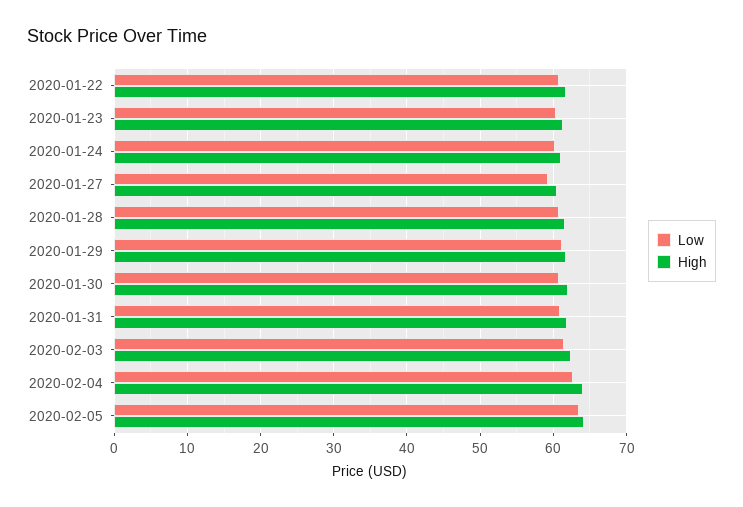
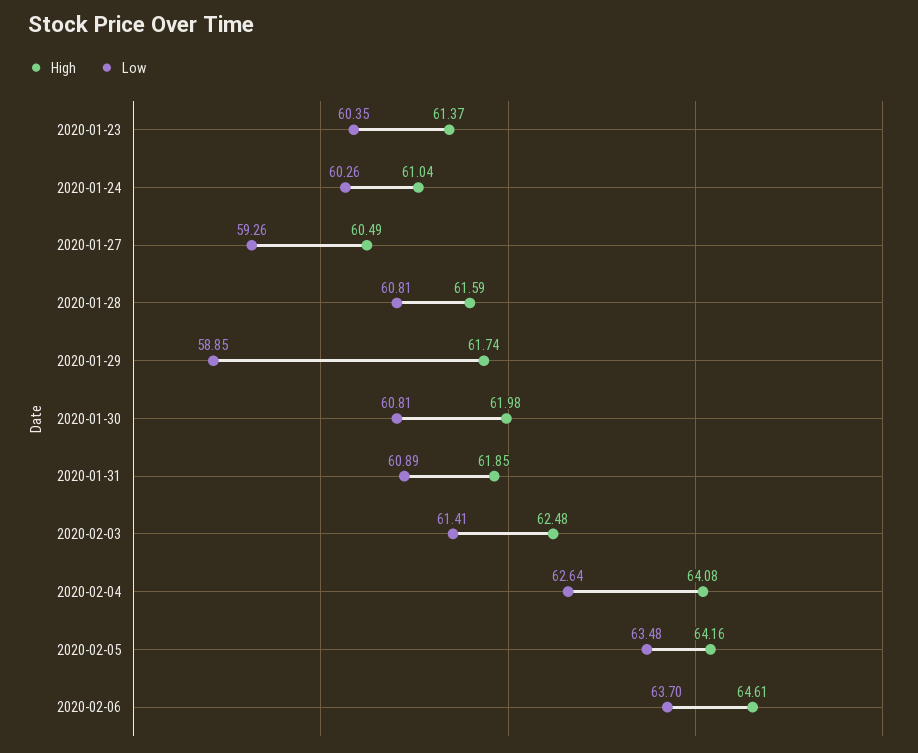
Low, 2020-01-22: 61 -> none
High, 2020-01-22: 62 -> none
Low, 2020-01-29: 61 -> 58.85
High, 2020-02-06: none -> 64.61
Low, 2020-02-06: none -> 63.7

